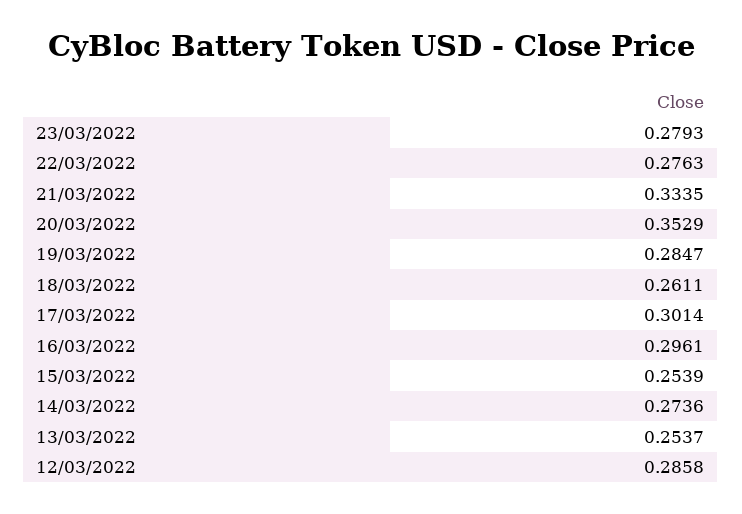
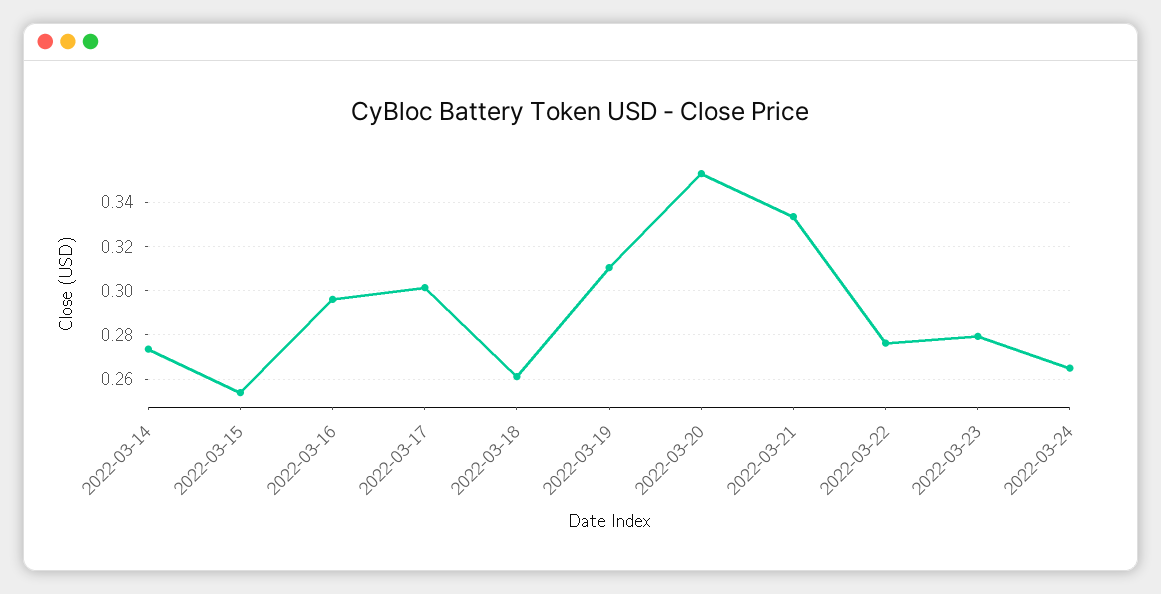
19/03/2022: 0.2847 -> 0.31
13/03/2022: 0.2537 -> none
12/03/2022: 0.2858 -> none
2022-03-24: none -> 0.265

